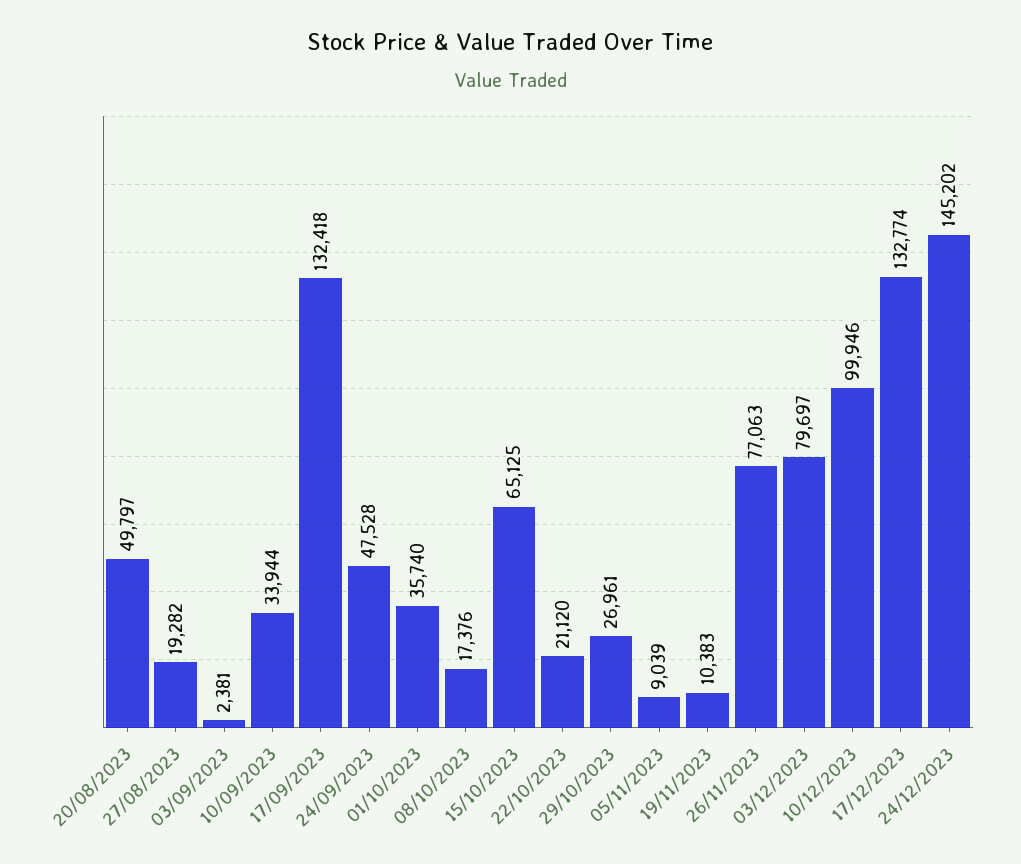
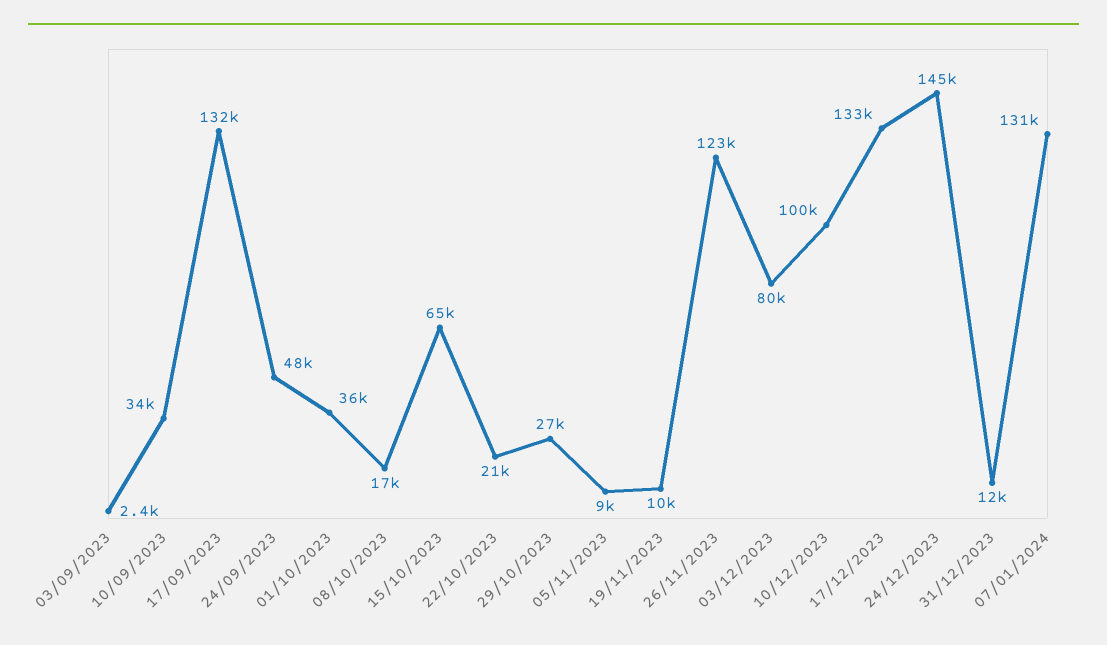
20/08/2023: 49797 -> none
27/08/2023: 19282 -> none
26/11/2023: 77063 -> 123000
31/12/2023: none -> 12000
07/01/2024: none -> 131000

